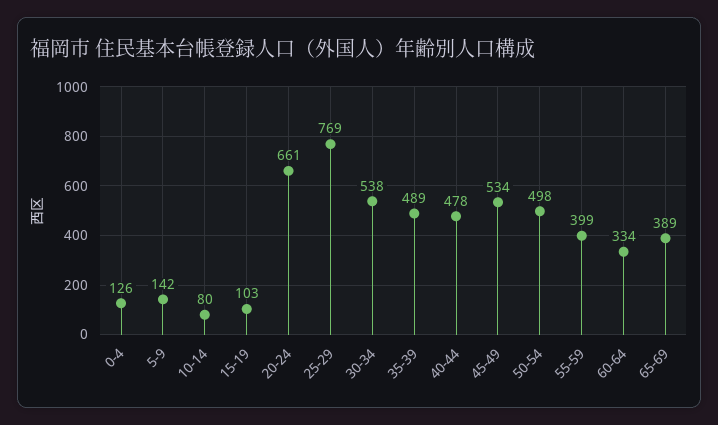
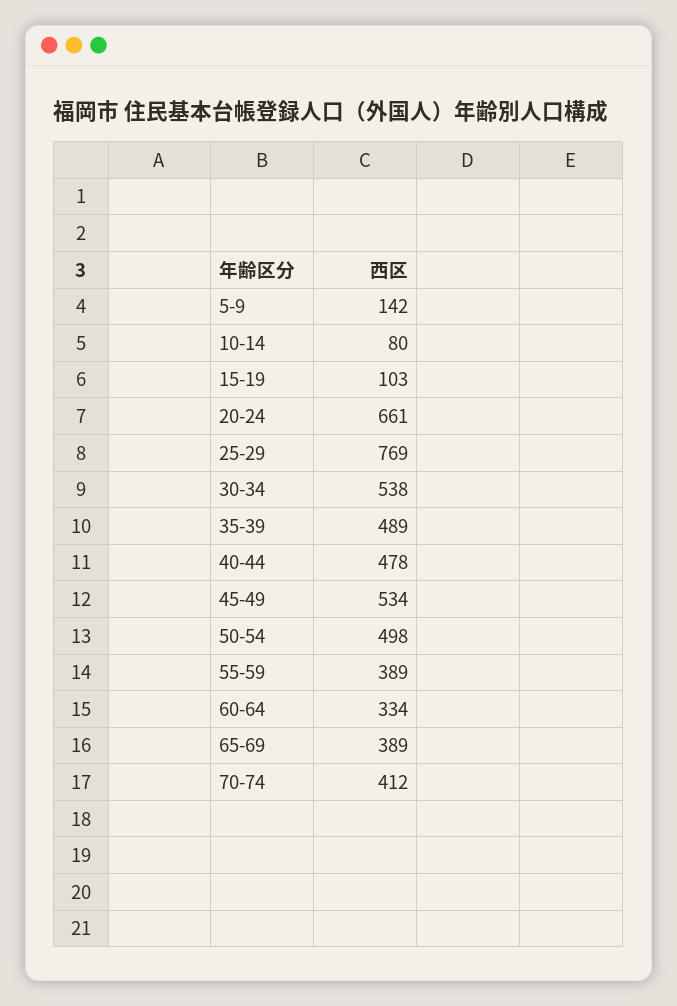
0-4: 126 -> none
55-59: 399 -> 389
70-74: none -> 412

